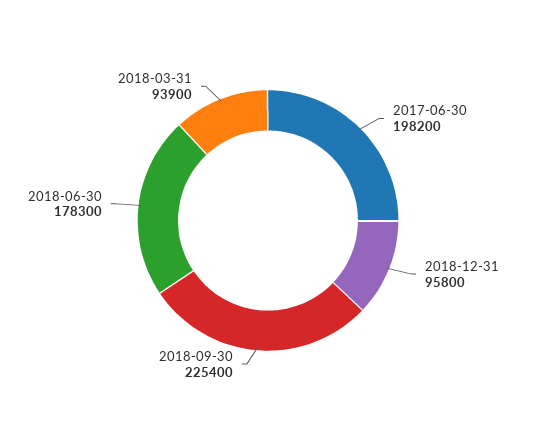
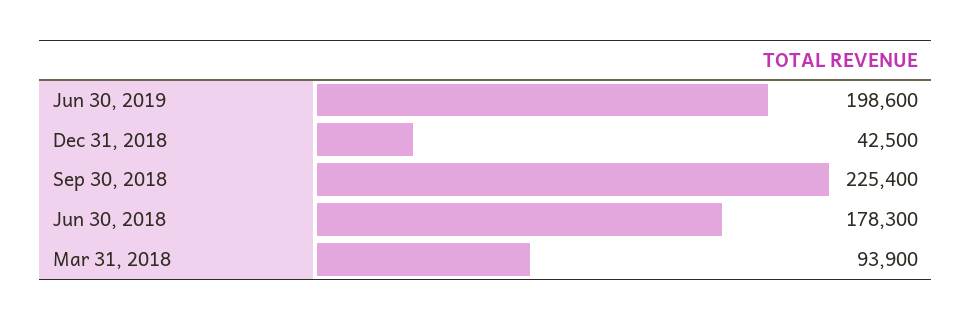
2017-06-30: 198200 -> none
2018-12-31: 95800 -> 42500
Jun 30, 2019: none -> 198600

